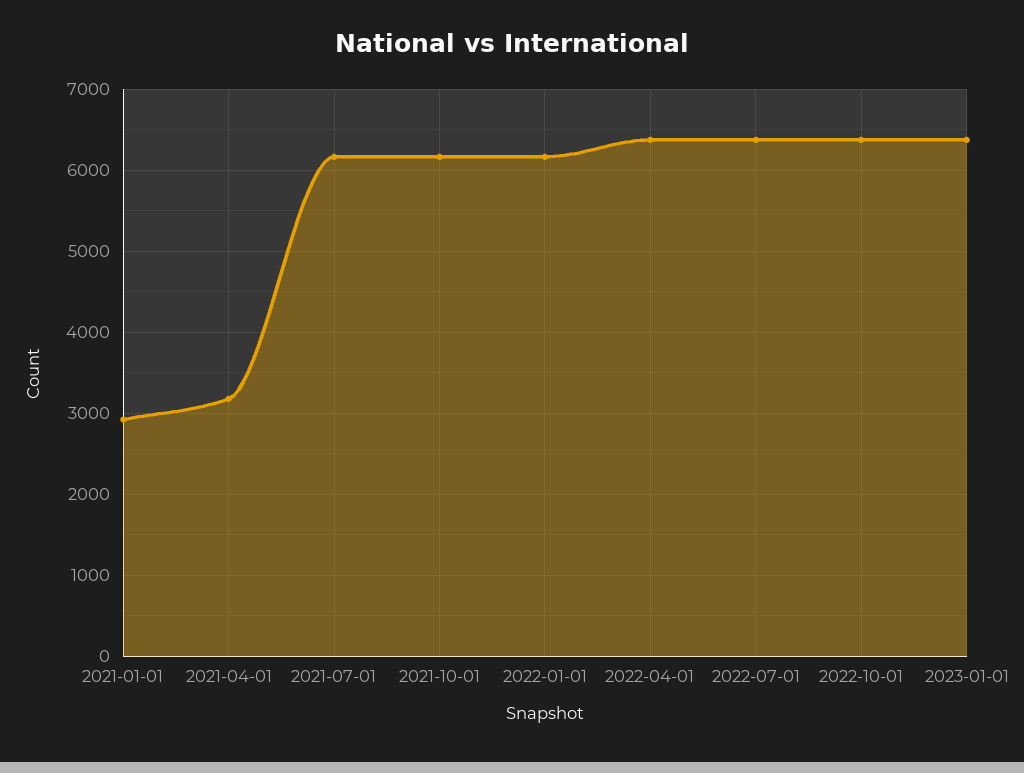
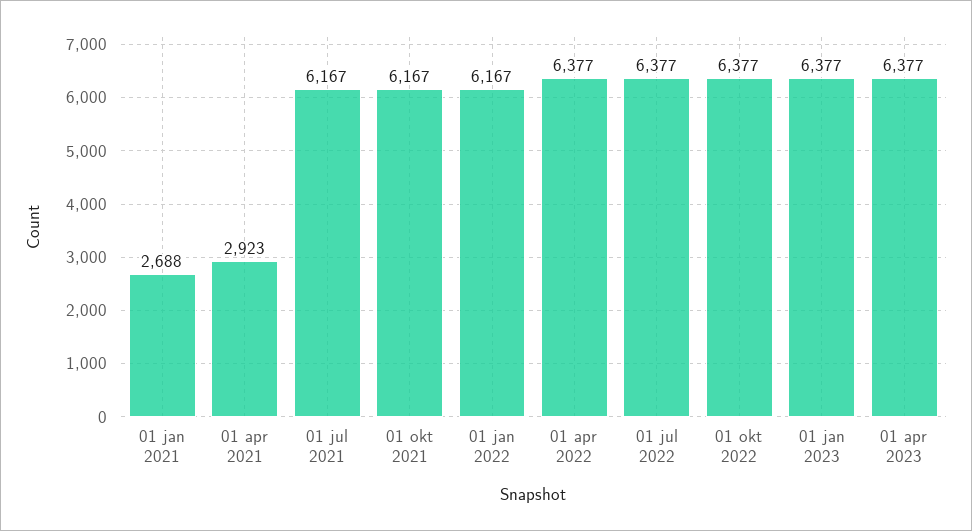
2021-01-01: 2900 -> 2688
2021-04-01: 3200 -> 2923
01 apr 2023: none -> 6377

